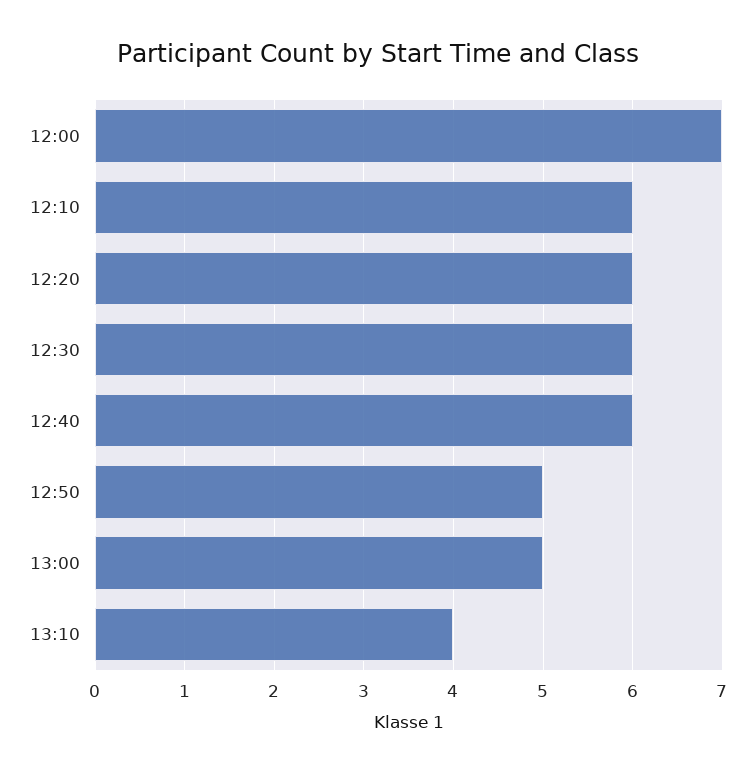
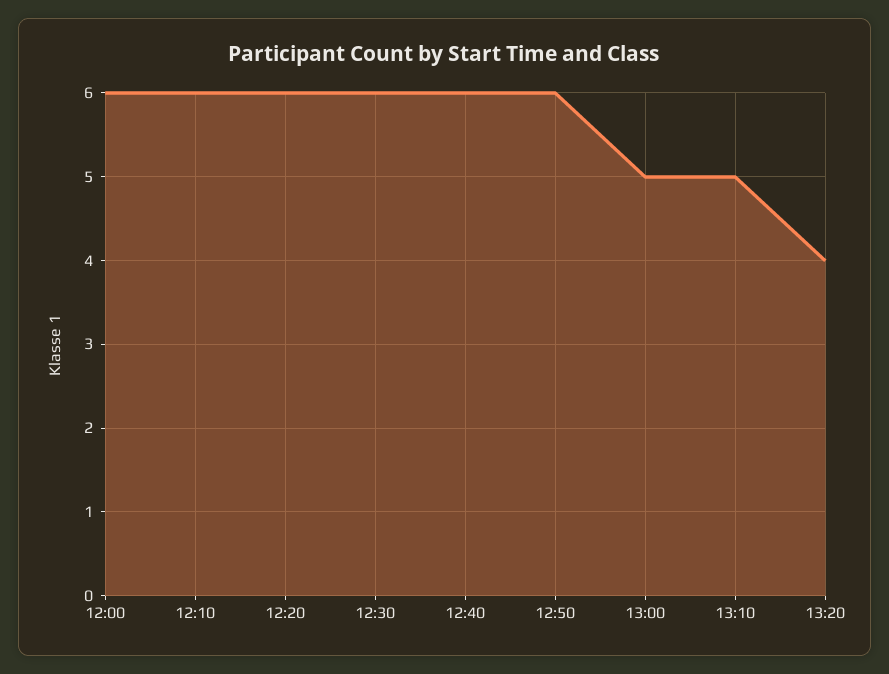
12:00: 7 -> 6
12:50: 5 -> 6
13:10: 4 -> 5
13:20: none -> 4

